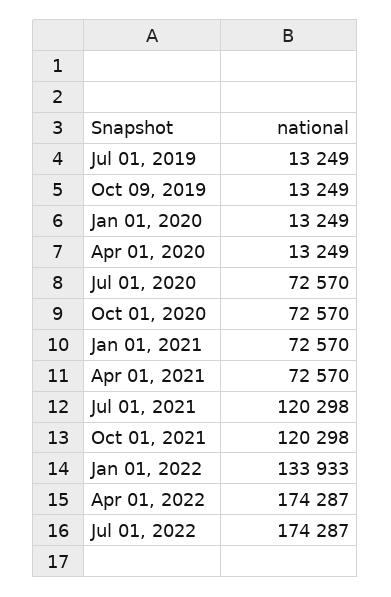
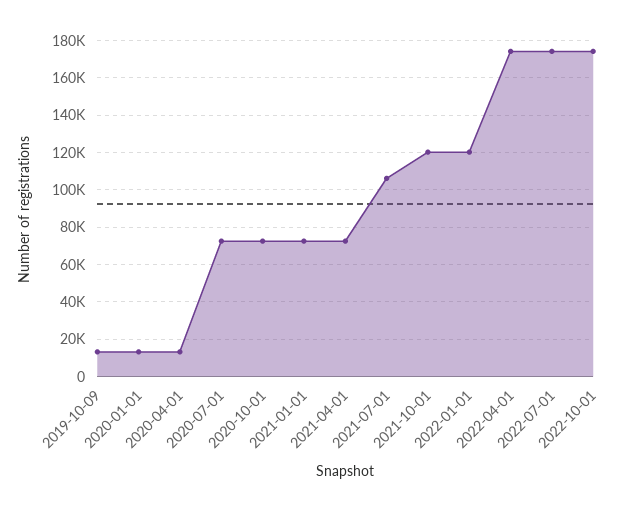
Jul 01, 2019: 13249 -> none
Jul 01, 2021: 120298 -> 105000
Jan 01, 2022: 133933 -> 120000
2022-10-01: none -> 175000

